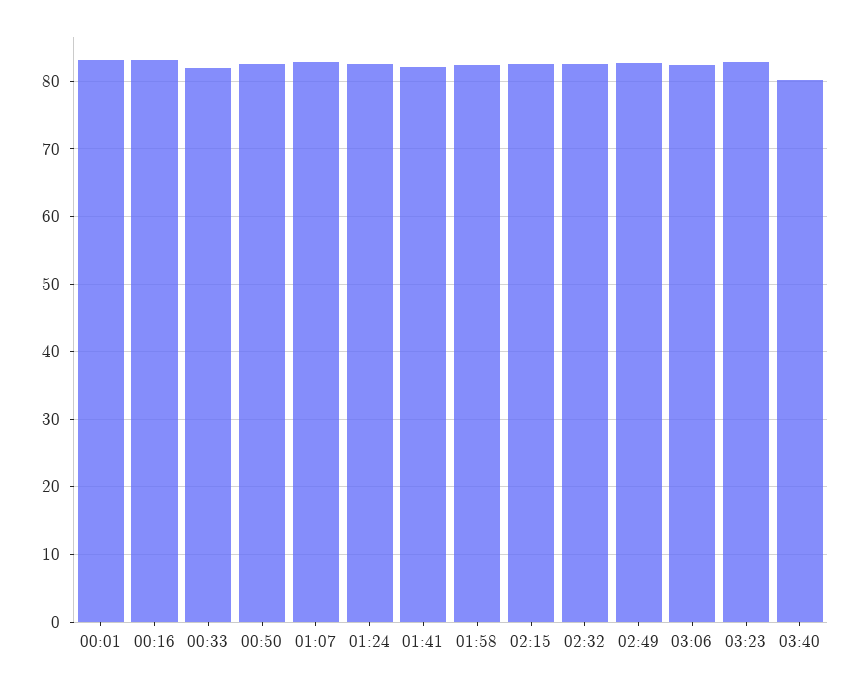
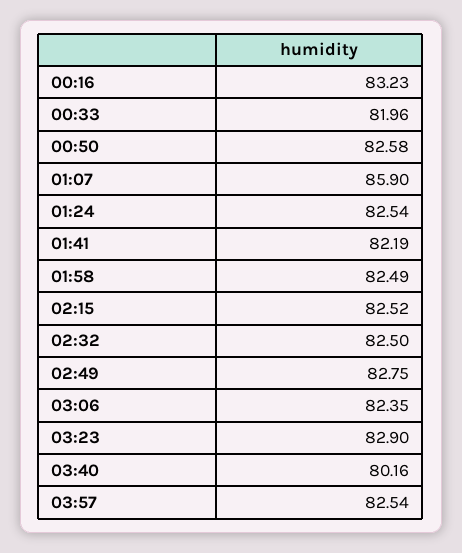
00:01: 83 -> none
01:07: 83 -> 85.9
03:57: none -> 82.54

